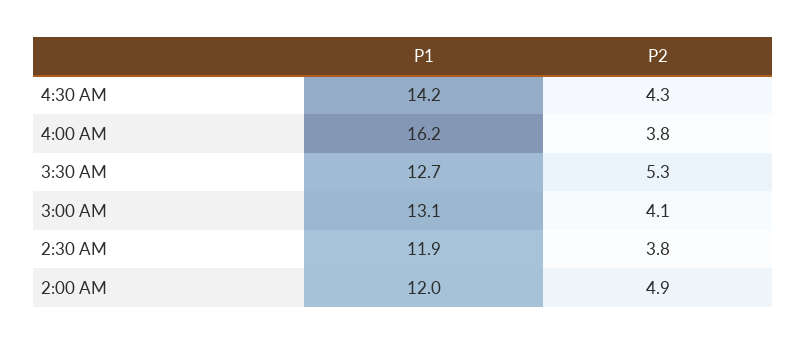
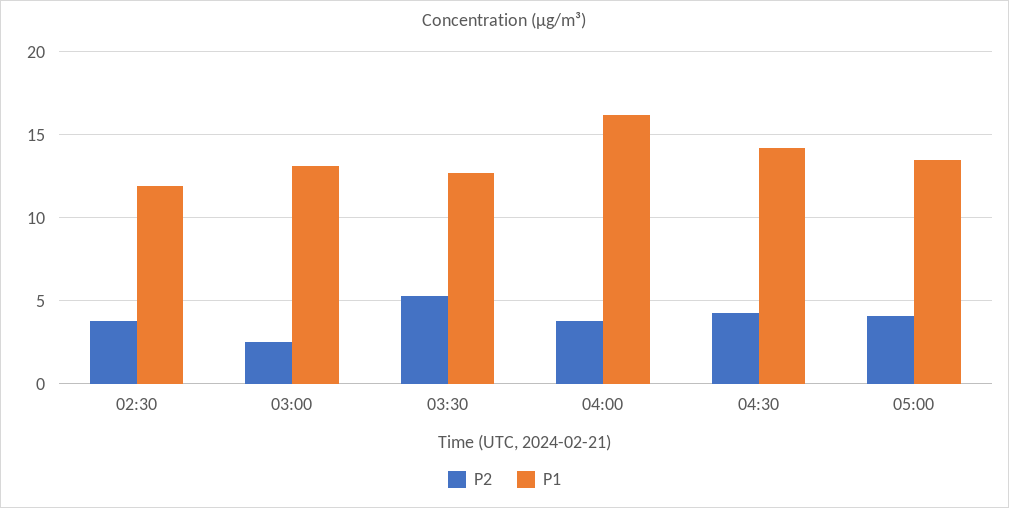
P2, 3:00 AM: 4.1 -> 2.5
P1, 2:00 AM: 12 -> none
P2, 2:00 AM: 4.9 -> none
P2, 05:00: none -> 4
P1, 05:00: none -> 13.5

